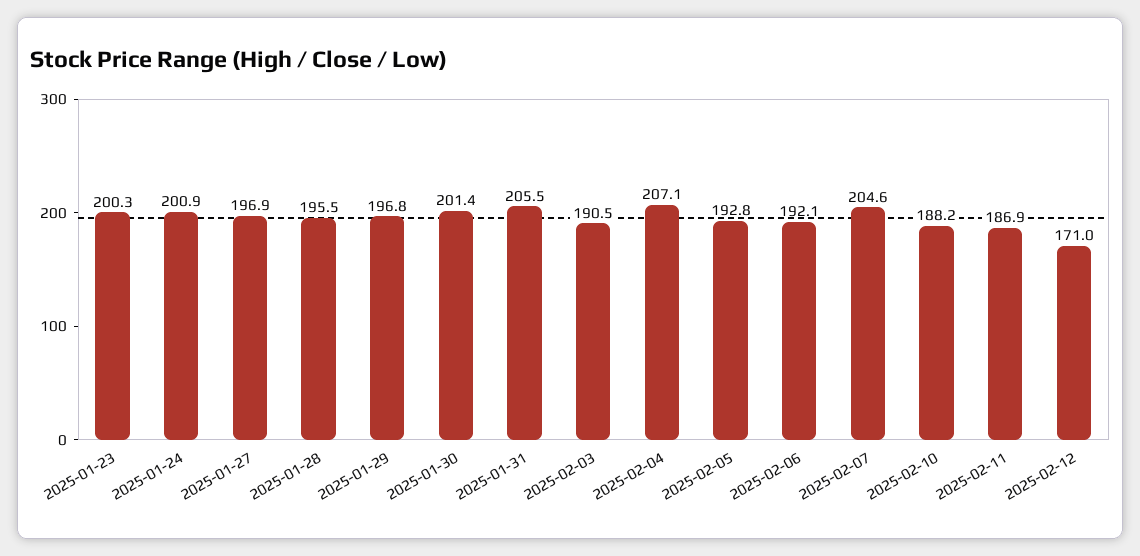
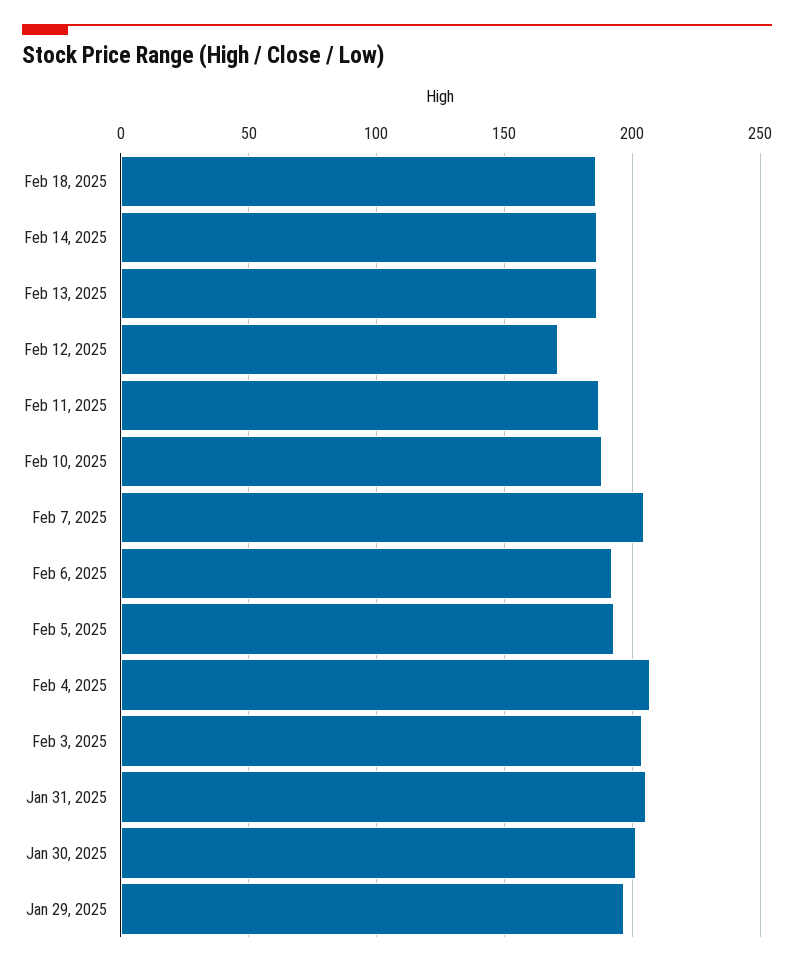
2025-01-23: 200.3 -> none
2025-01-24: 200.9 -> none
2025-01-27: 196.9 -> none
2025-01-28: 195.5 -> none
2025-02-03: 190.5 -> 205
Feb 18, 2025: none -> 185
Feb 14, 2025: none -> 185
Feb 13, 2025: none -> 185

